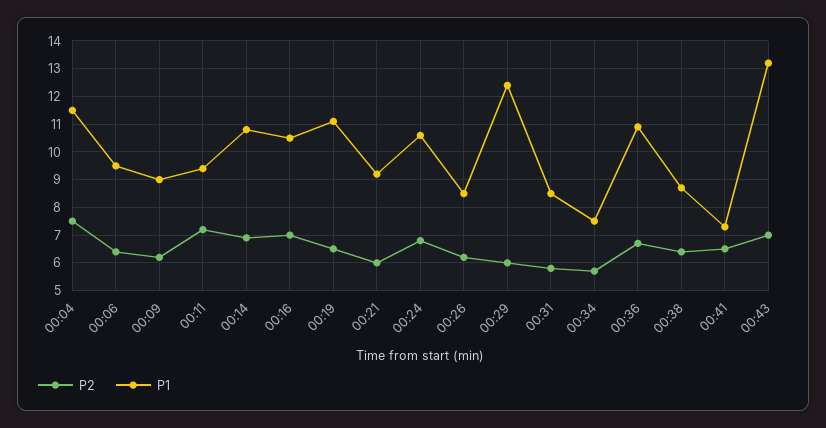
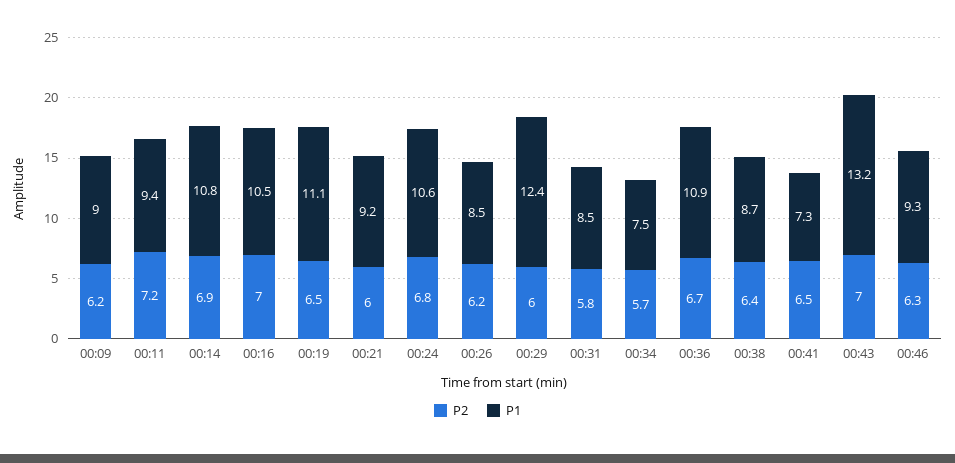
P2, 00:04: 7.5 -> none
P1, 00:04: 11.5 -> none
P2, 00:06: 6.5 -> none
P1, 00:06: 9.5 -> none
P2, 00:46: none -> 6.3
P1, 00:46: none -> 9.3

